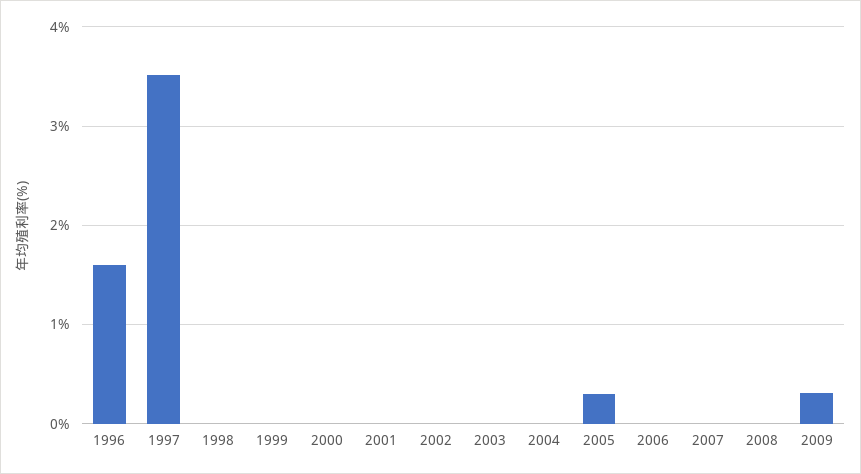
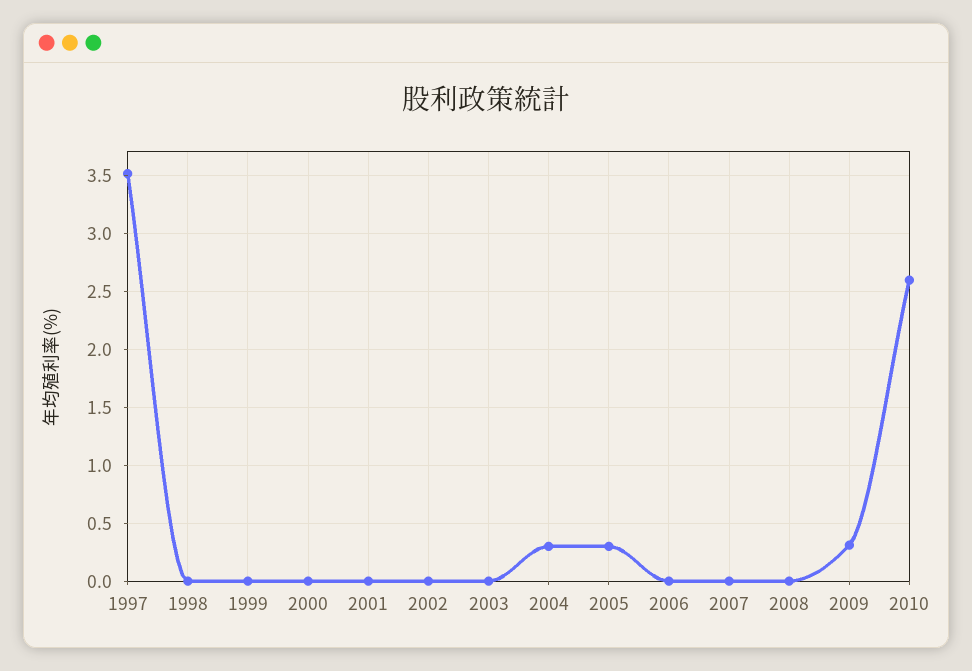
1996: 1.6 -> none
2004: 0 -> 0.3
2010: none -> 2.6

